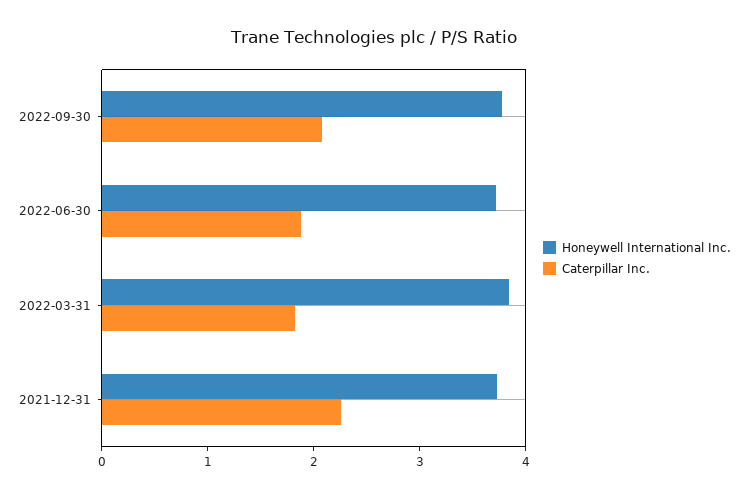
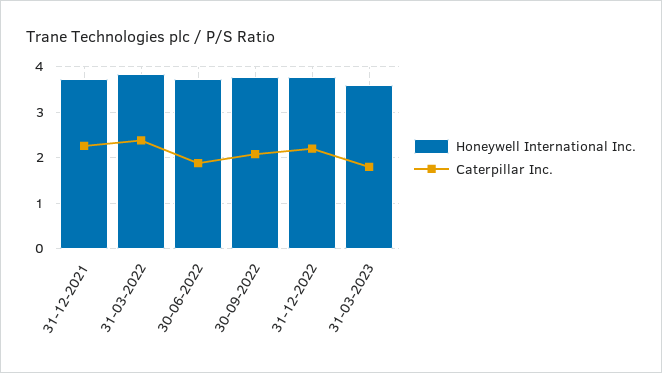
Caterpillar Inc., 2022-03-31: 1.8 -> 2.4
Honeywell International Inc., 31-12-2022: none -> 3.8
Caterpillar Inc., 31-12-2022: none -> 2.2
Honeywell International Inc., 31-03-2023: none -> 3.6
Caterpillar Inc., 31-03-2023: none -> 1.8

